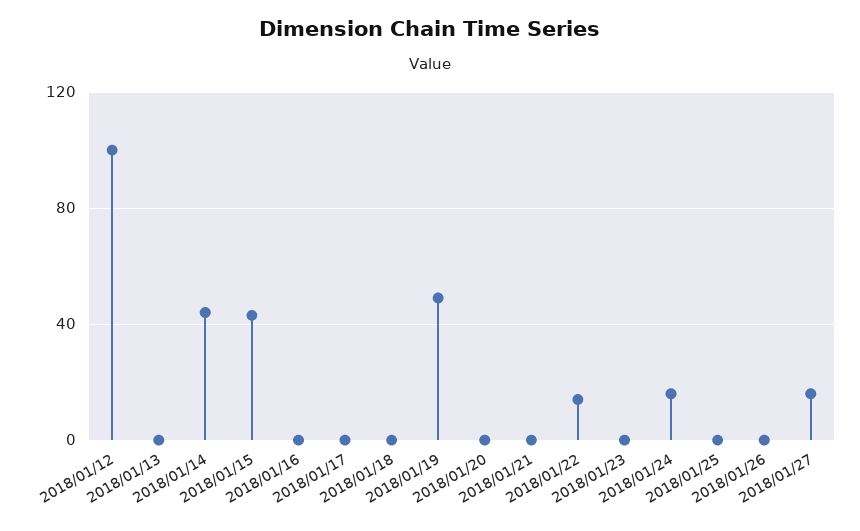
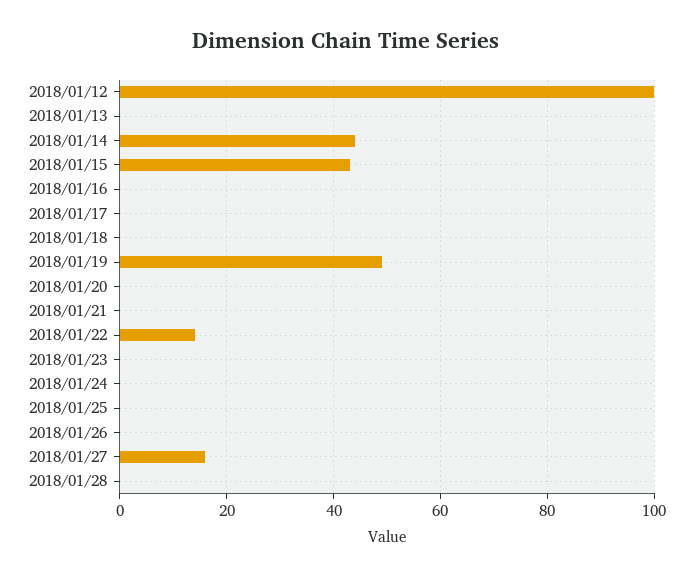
2018/01/24: 15 -> 0
2018/01/28: none -> 0

